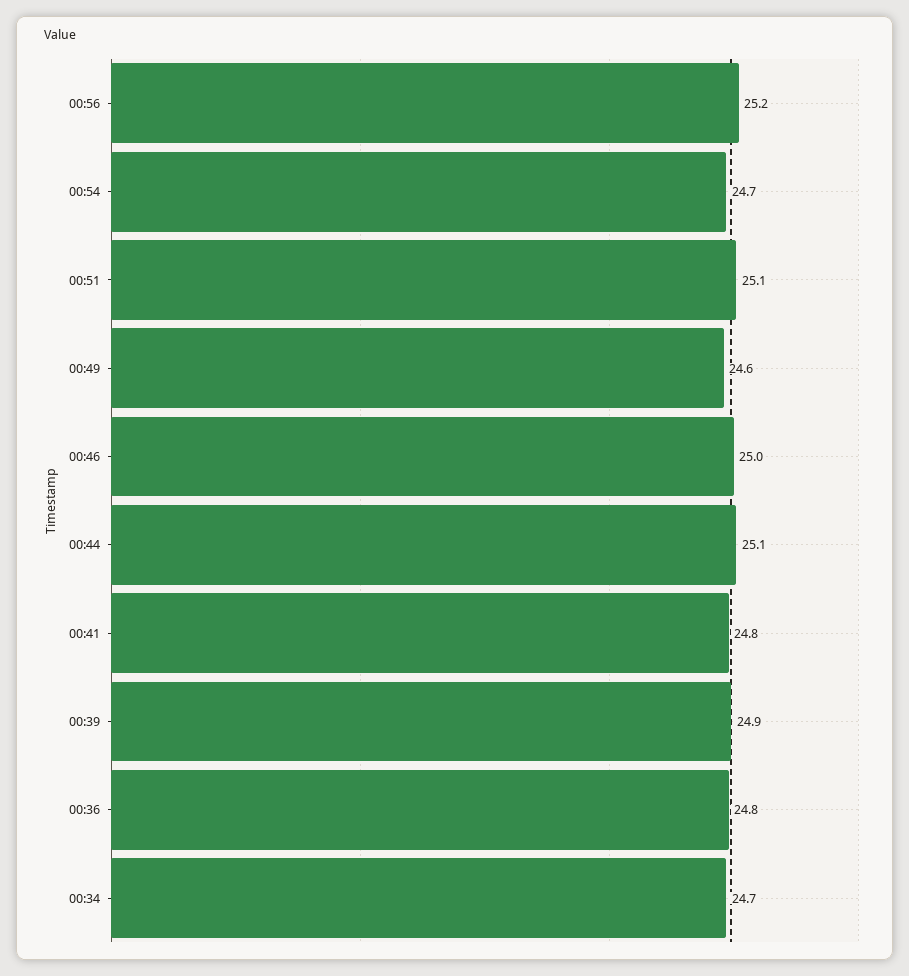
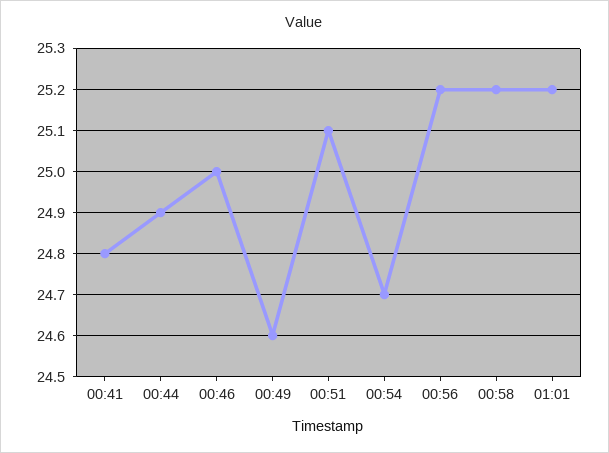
00:44: 25.1 -> 24.9
00:39: 24.9 -> none
00:36: 24.8 -> none
00:34: 24.7 -> none
00:58: none -> 25.2
01:01: none -> 25.2

